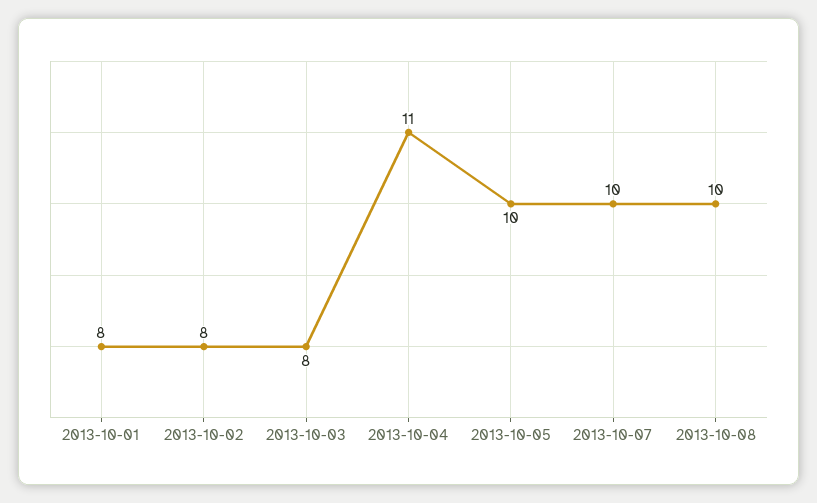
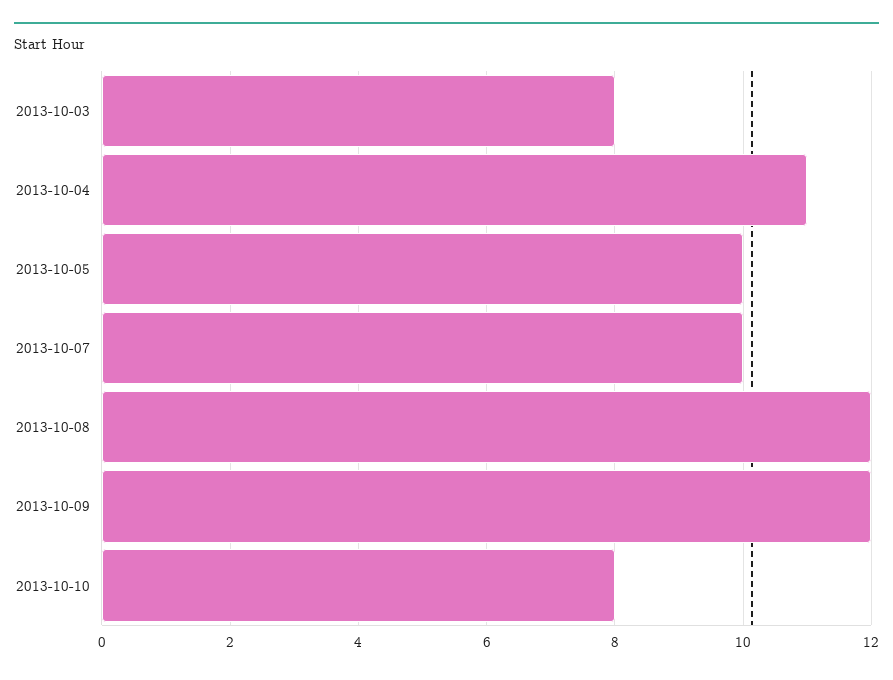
2013-10-01: 8 -> none
2013-10-02: 8 -> none
2013-10-08: 10 -> 12
2013-10-09: none -> 12
2013-10-10: none -> 8

